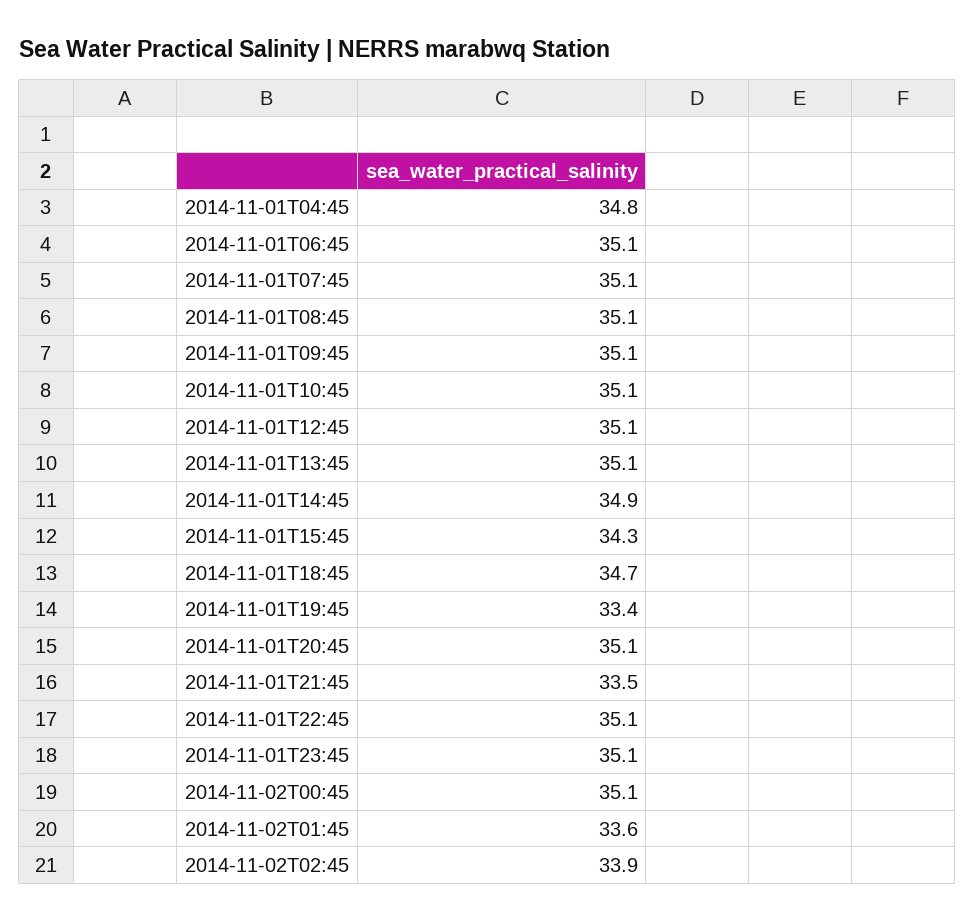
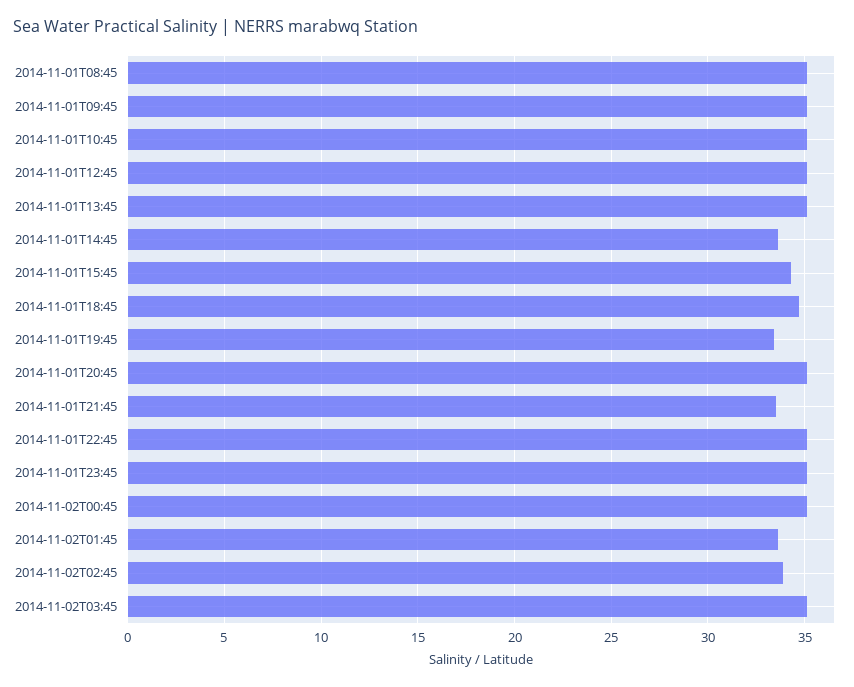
2014-11-01T04:45: 34.8 -> none
2014-11-01T06:45: 35.1 -> none
2014-11-01T07:45: 35.1 -> none
2014-11-01T14:45: 34.9 -> 33.5
2014-11-02T03:45: none -> 35

